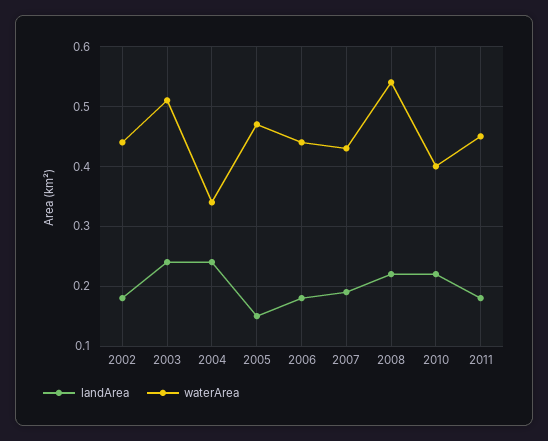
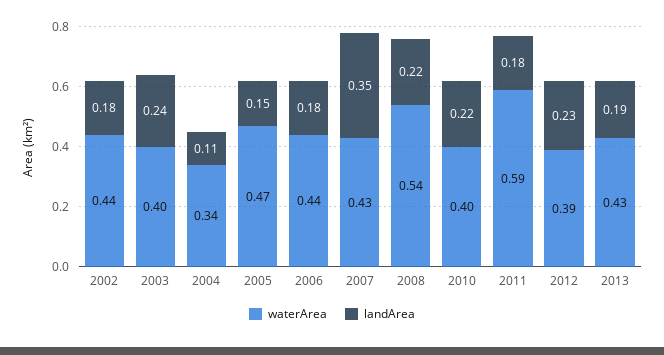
waterArea, 2003: 0.5 -> 0.4
landArea, 2004: 0.25 -> 0.11
landArea, 2007: 0.2 -> 0.35
waterArea, 2011: 0.45 -> 0.59
waterArea, 2012: none -> 0.39
landArea, 2012: none -> 0.23
waterArea, 2013: none -> 0.43
landArea, 2013: none -> 0.19

